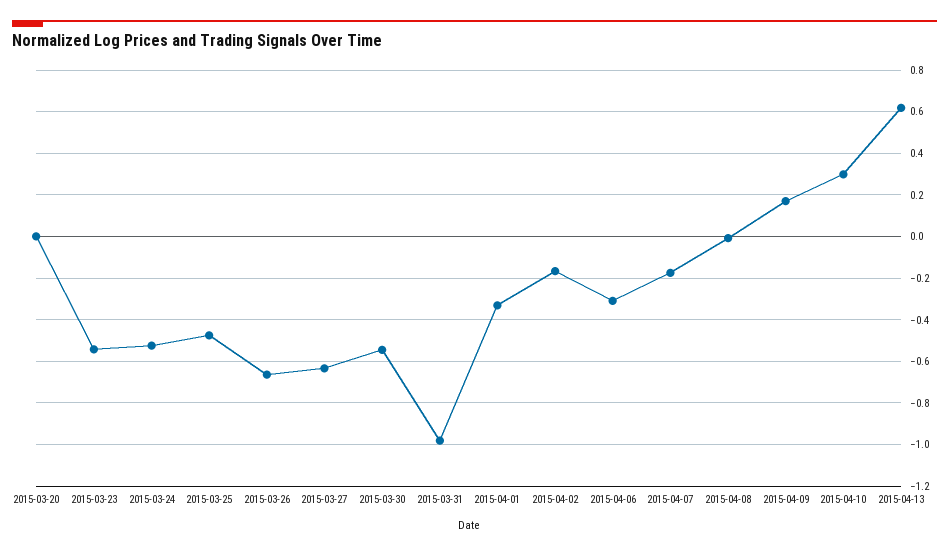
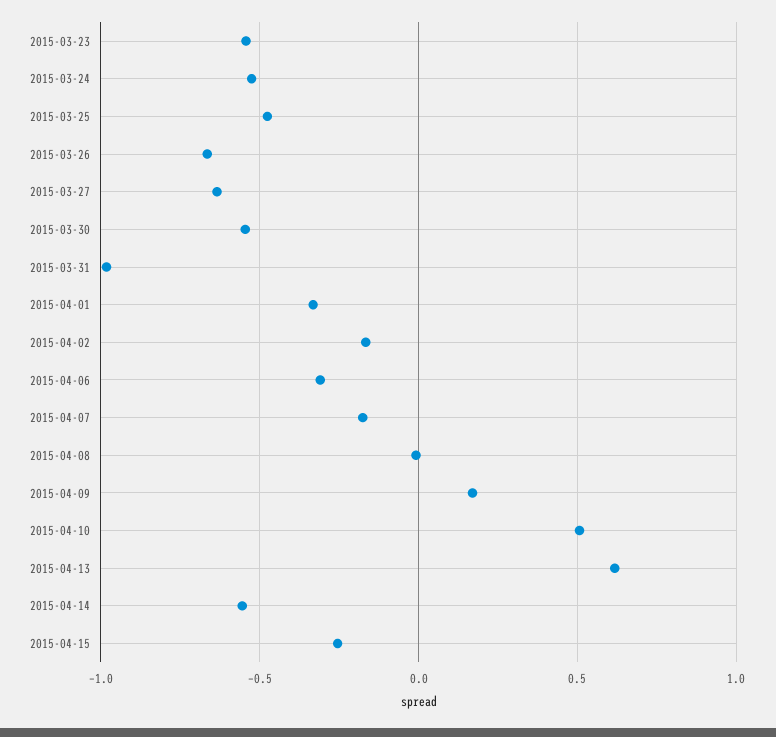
2015-03-20: 0 -> none
2015-04-10: 0.3 -> 0.5
2015-04-14: none -> -0.55
2015-04-15: none -> -0.25

